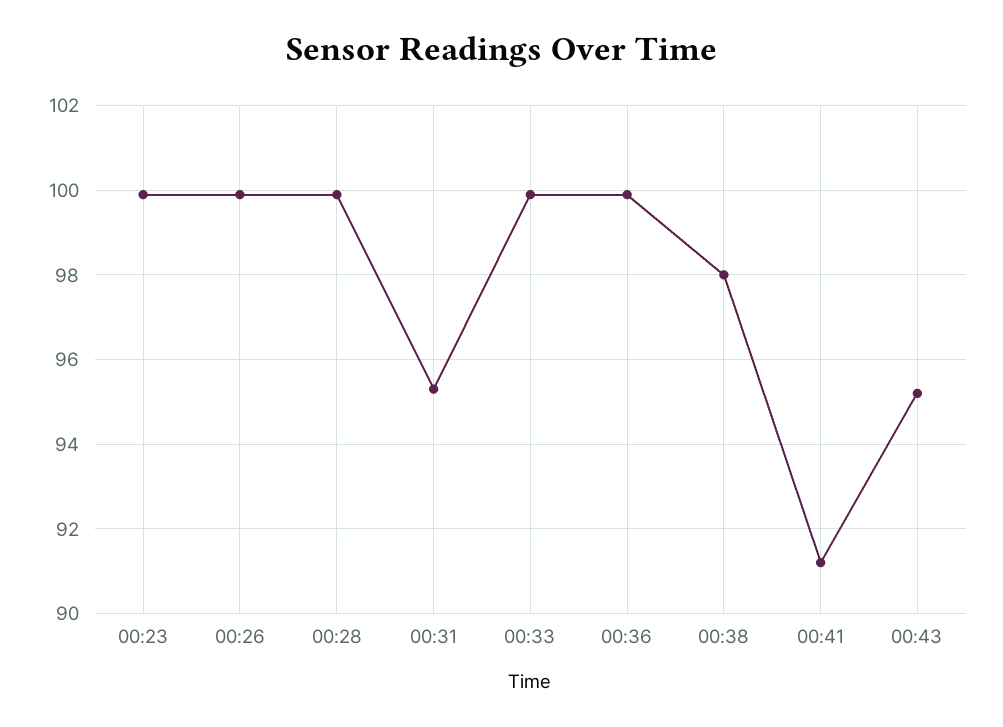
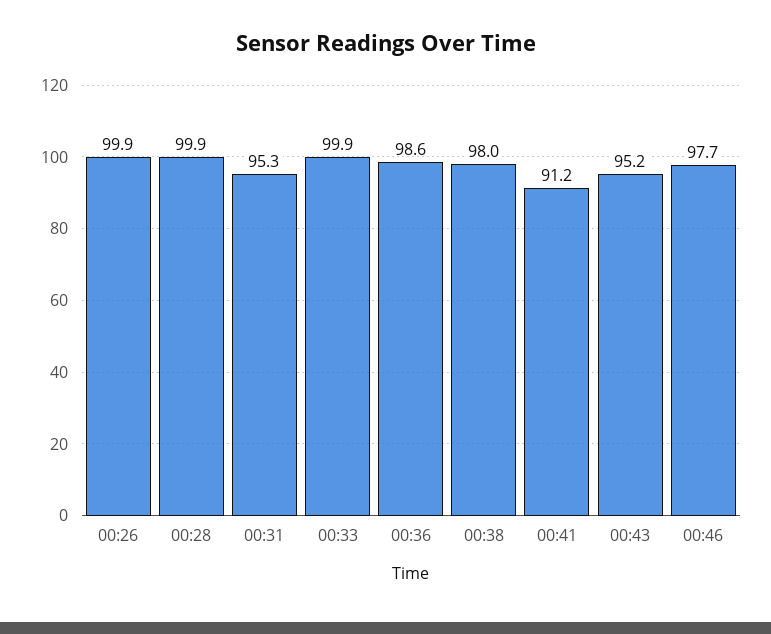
00:23: 100 -> none
00:36: 100 -> 98.6
00:46: none -> 97.7

